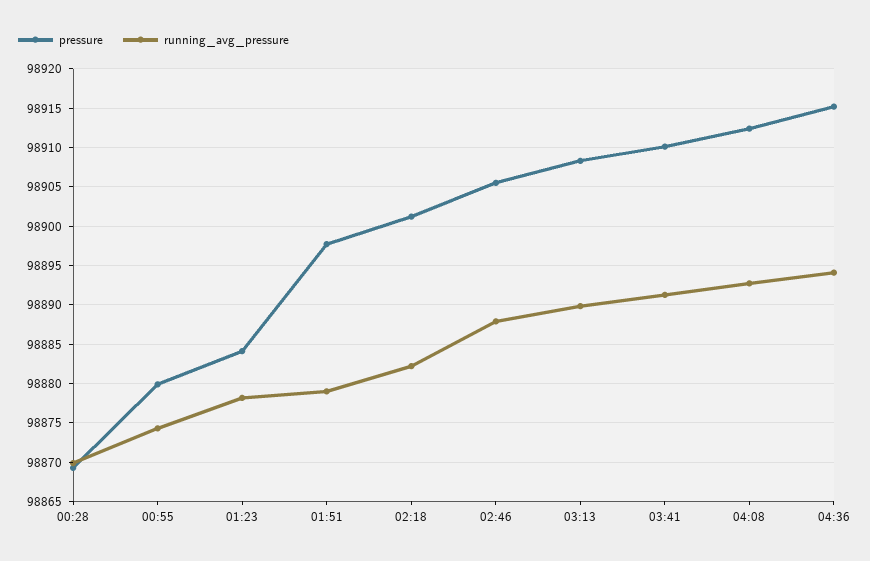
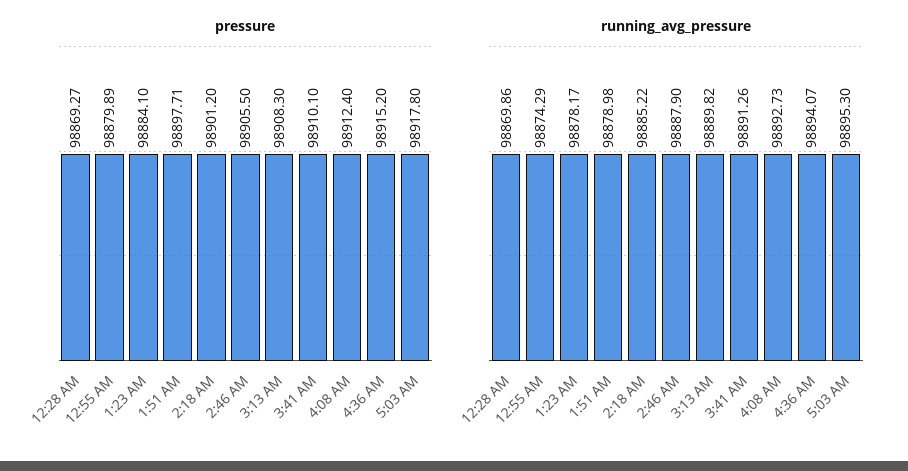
running_avg_pressure, 02:18: 98882 -> 98885.22
pressure, 5:03 AM: none -> 98917.8
running_avg_pressure, 5:03 AM: none -> 98895.3

